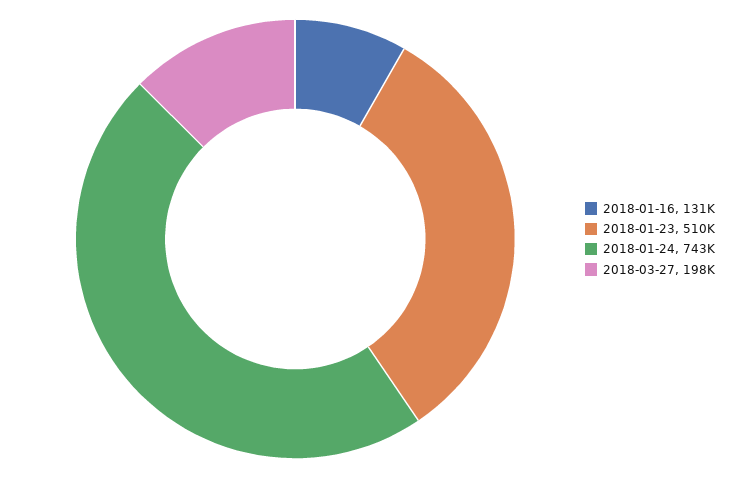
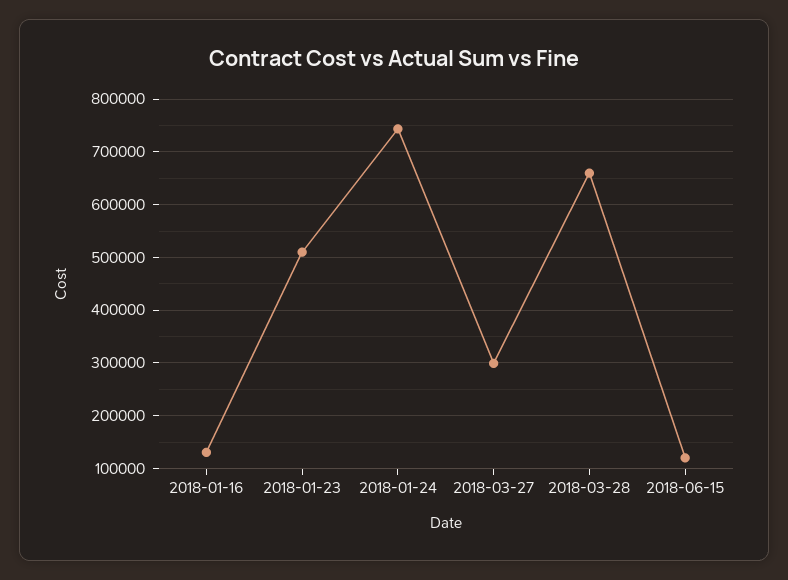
2018-03-27: 198000 -> 300000
2018-03-28: none -> 660000
2018-06-15: none -> 120000

